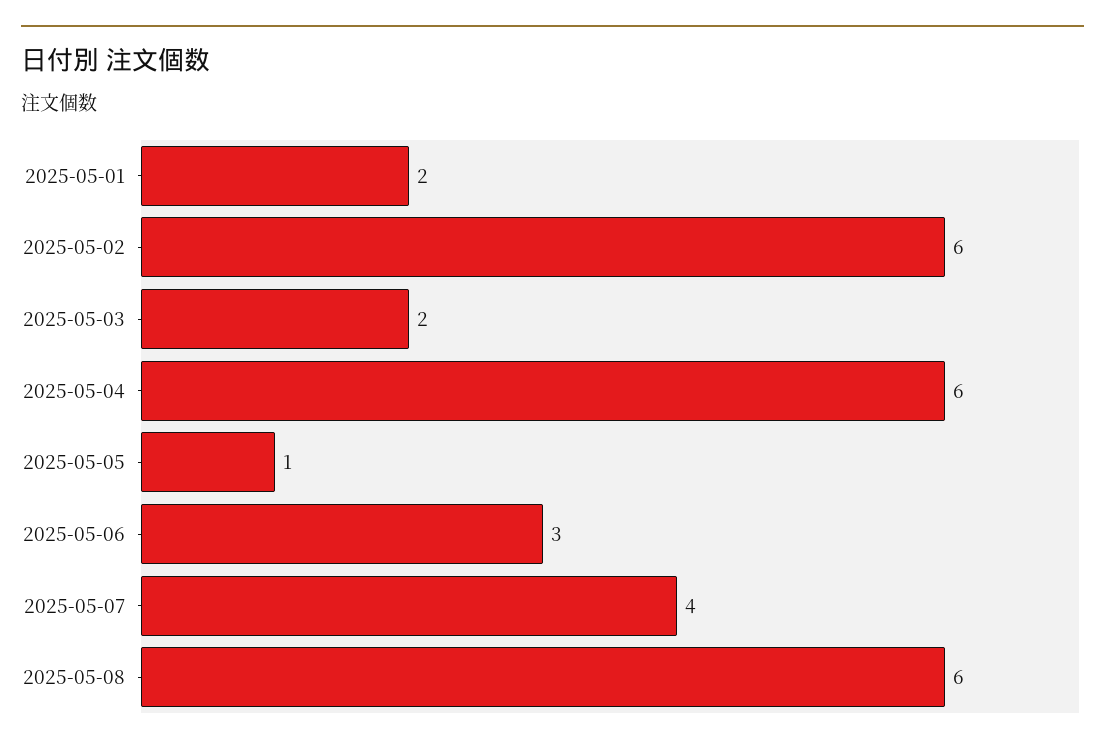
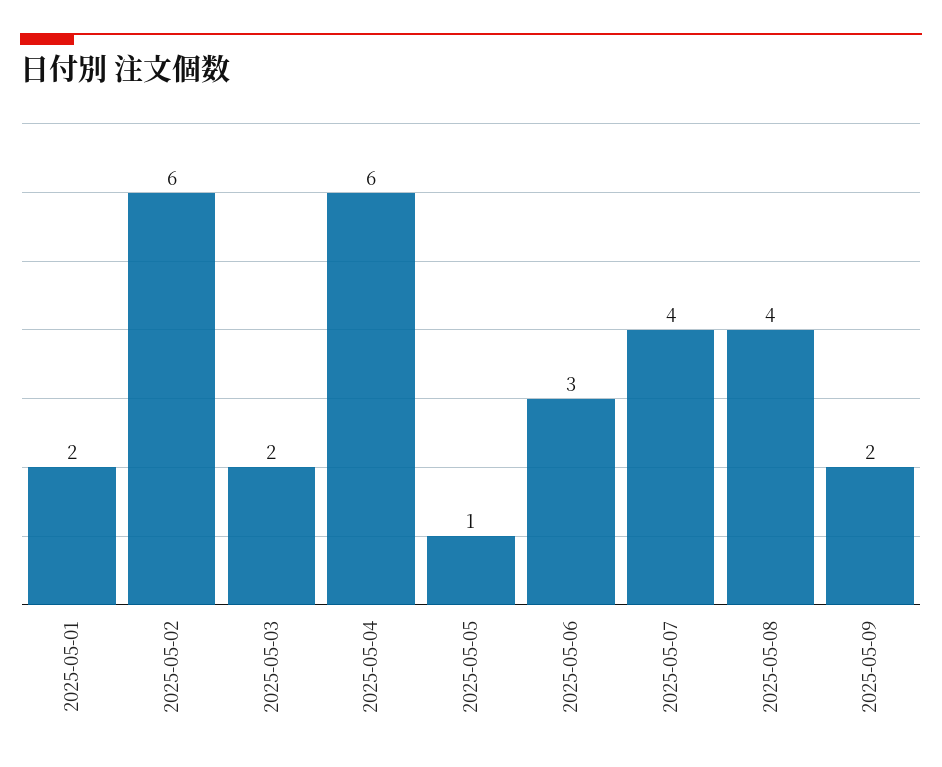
2025-05-08: 6 -> 4
2025-05-09: none -> 2

